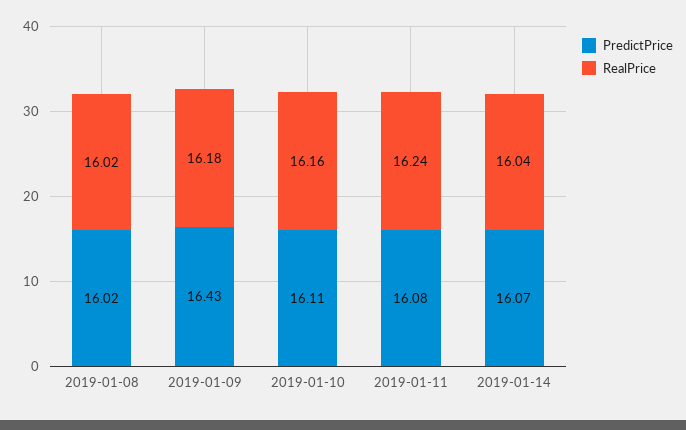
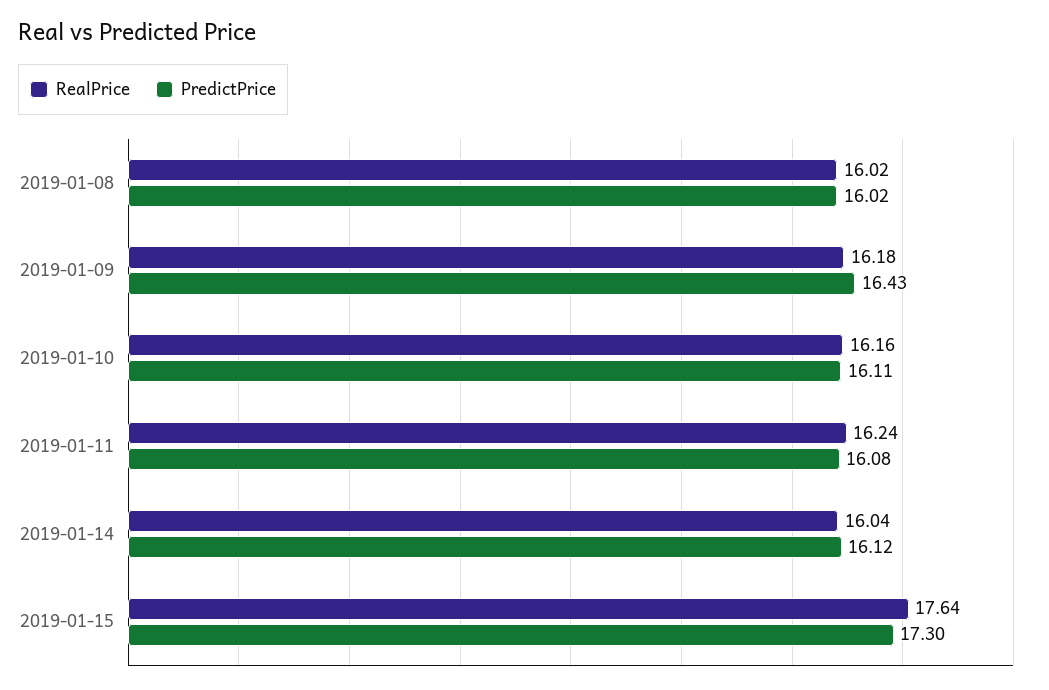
PredictPrice, 2019-01-14: 16.07 -> 16.12
RealPrice, 2019-01-15: none -> 17.64
PredictPrice, 2019-01-15: none -> 17.3

